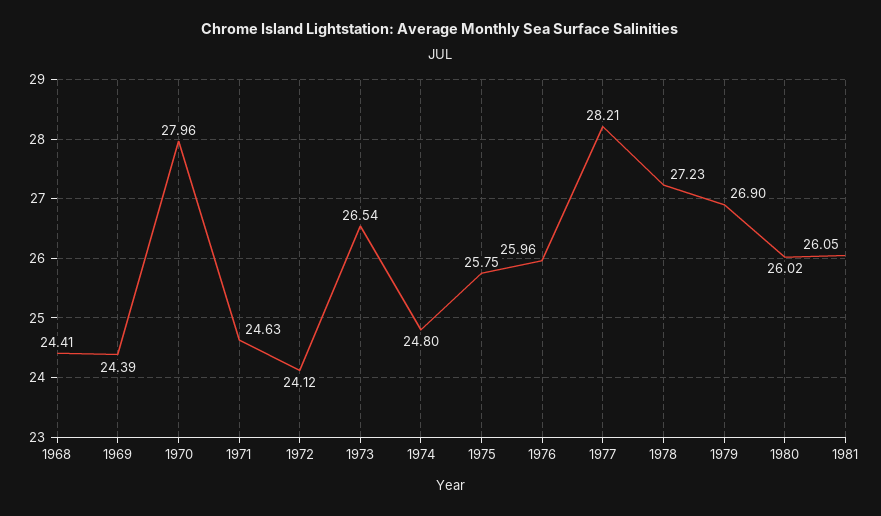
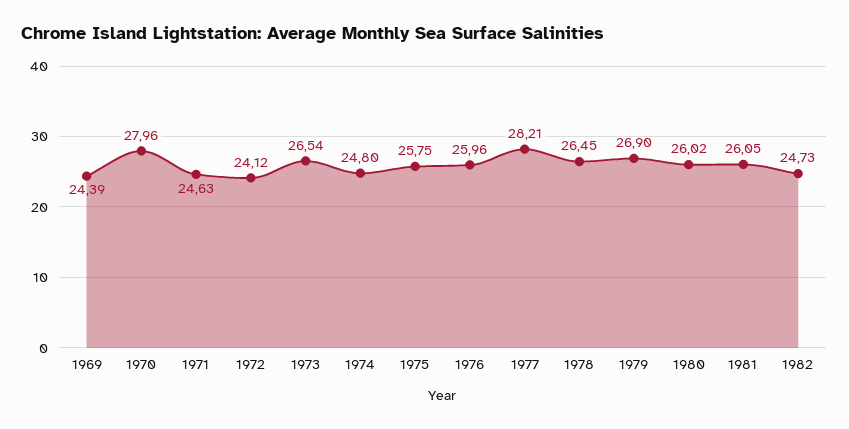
1968: 24.41 -> none
1978: 27.23 -> 26.45
1982: none -> 24.73

